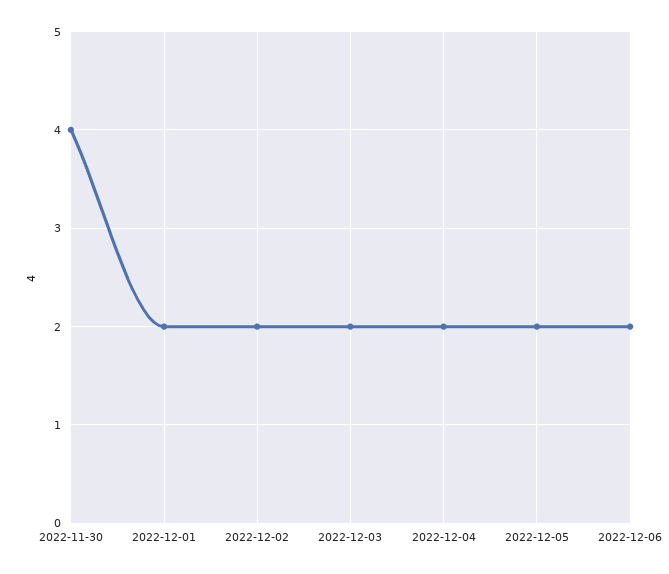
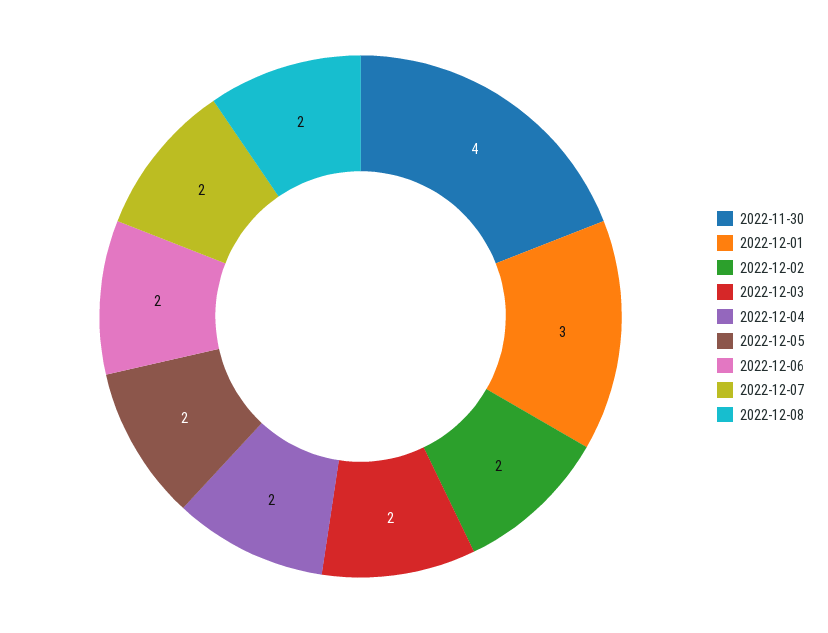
2022-12-01: 2 -> 3
2022-12-07: none -> 2
2022-12-08: none -> 2

